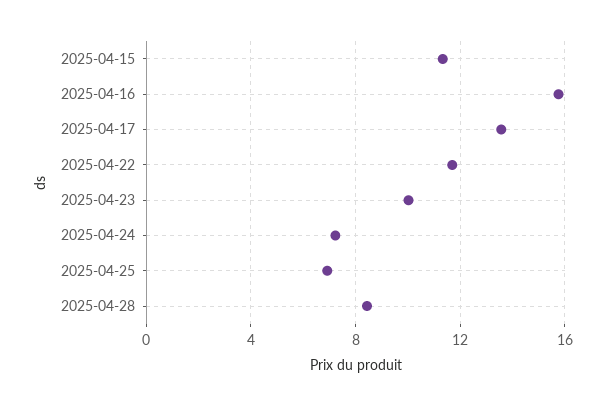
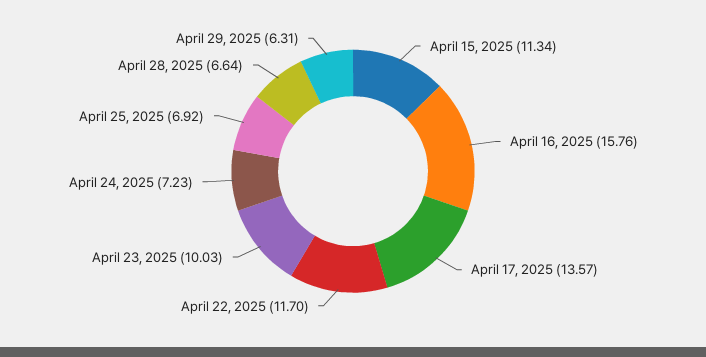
2025-04-28: 8.5 -> 6.64
April 29, 2025: none -> 6.31

